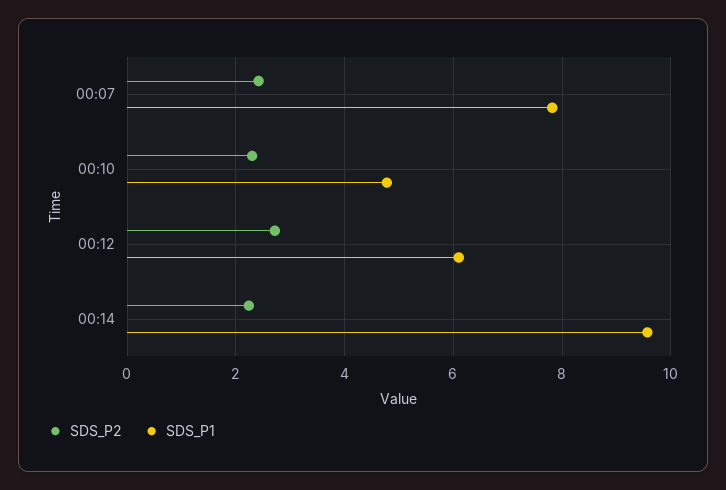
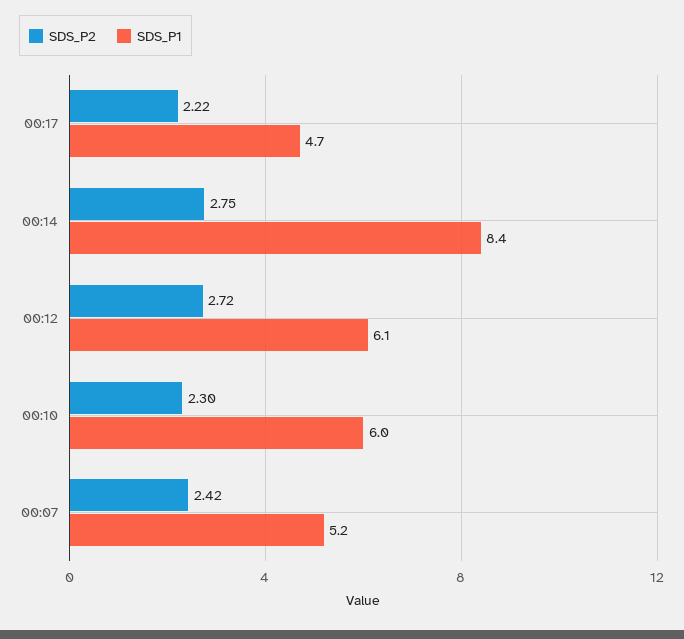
SDS_P1, 00:07: 7.8 -> 5.2
SDS_P1, 00:10: 4.8 -> 6
SDS_P2, 00:14: 2.2 -> 2.75
SDS_P1, 00:14: 9.6 -> 8.4
SDS_P2, 00:17: none -> 2.22
SDS_P1, 00:17: none -> 4.7

